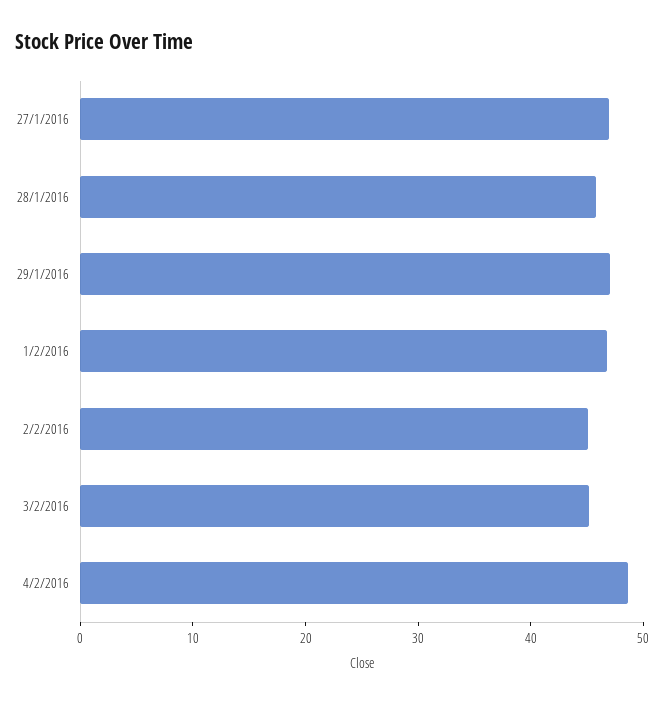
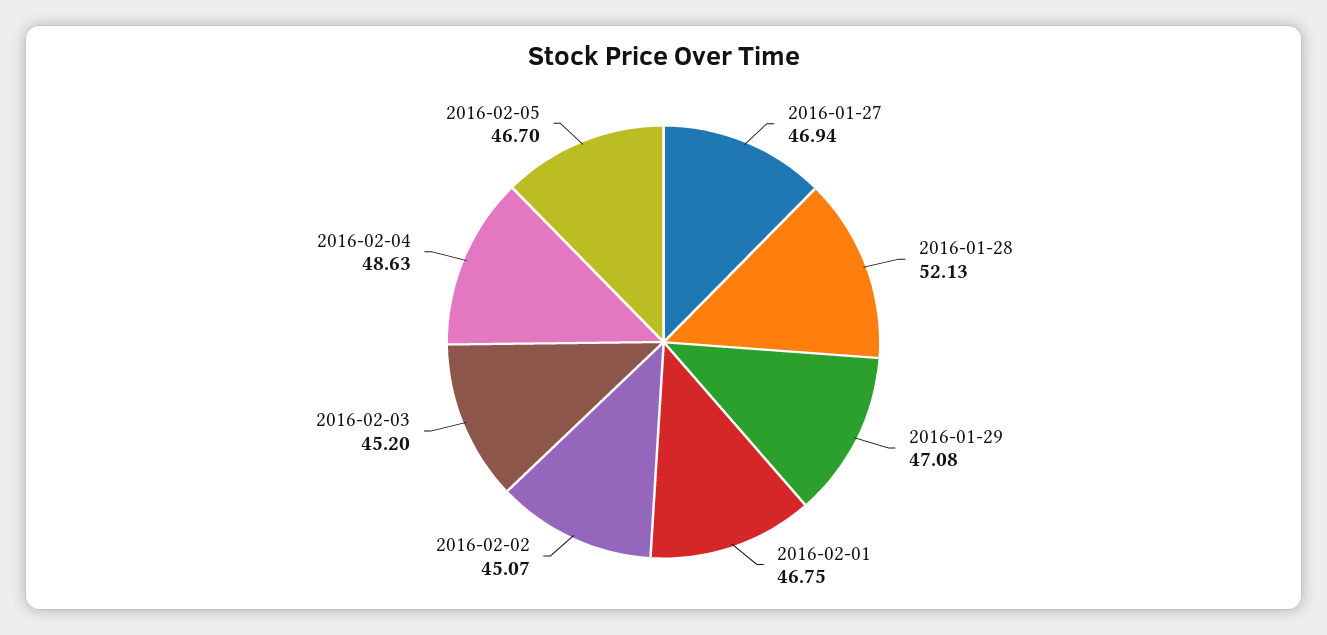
28/1/2016: 46 -> 52.13
2016-02-05: none -> 46.7

